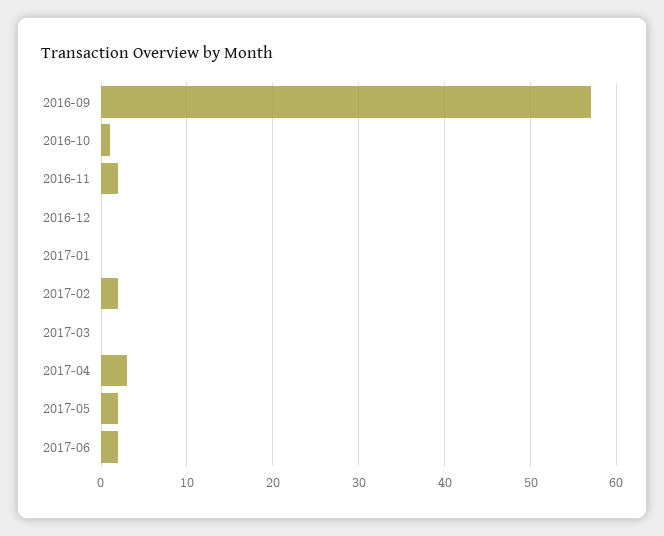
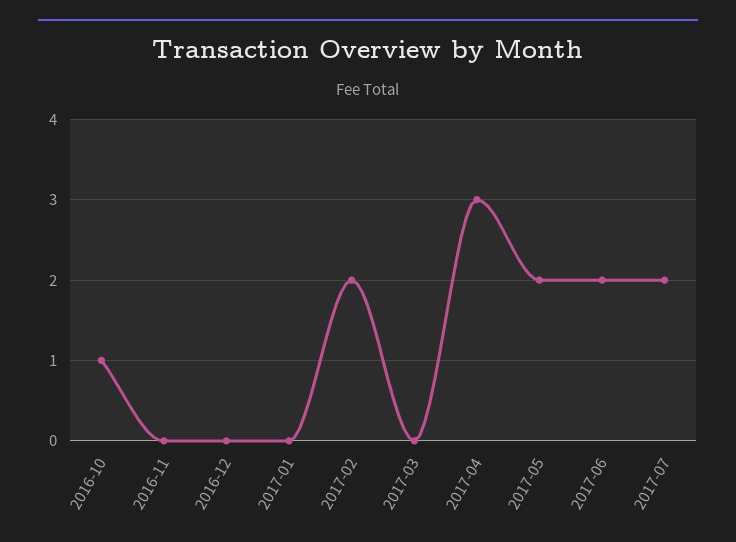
2016-09: 57 -> none
2016-11: 2 -> 0
2017-07: none -> 2

